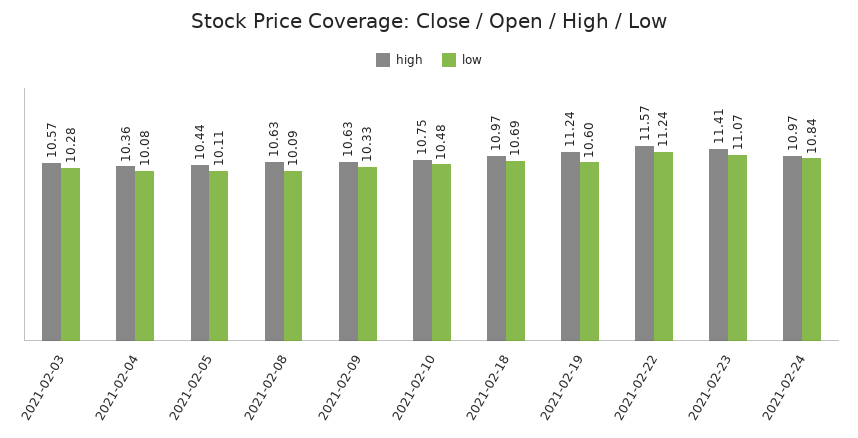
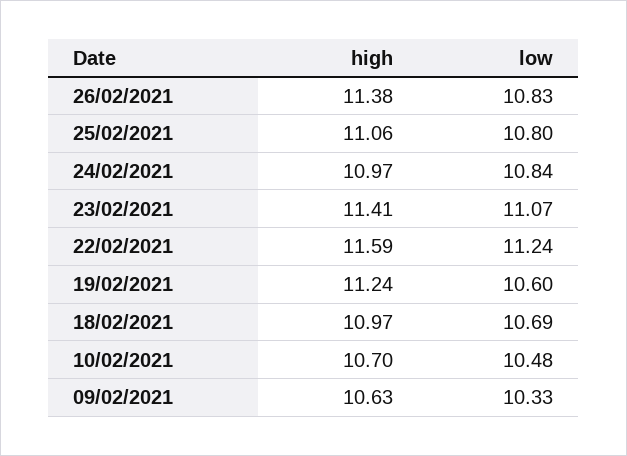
high, 2021-02-03: 10.57 -> none
low, 2021-02-03: 10.28 -> none
high, 2021-02-04: 10.36 -> none
low, 2021-02-04: 10.08 -> none
high, 2021-02-05: 10.44 -> none
low, 2021-02-05: 10.11 -> none
high, 2021-02-08: 10.63 -> none
low, 2021-02-08: 10.09 -> none
high, 2021-02-10: 10.75 -> 10.7
high, 2021-02-22: 11.57 -> 11.59
high, 26/02/2021: none -> 11.38
low, 26/02/2021: none -> 10.83
high, 25/02/2021: none -> 11.06
low, 25/02/2021: none -> 10.8

